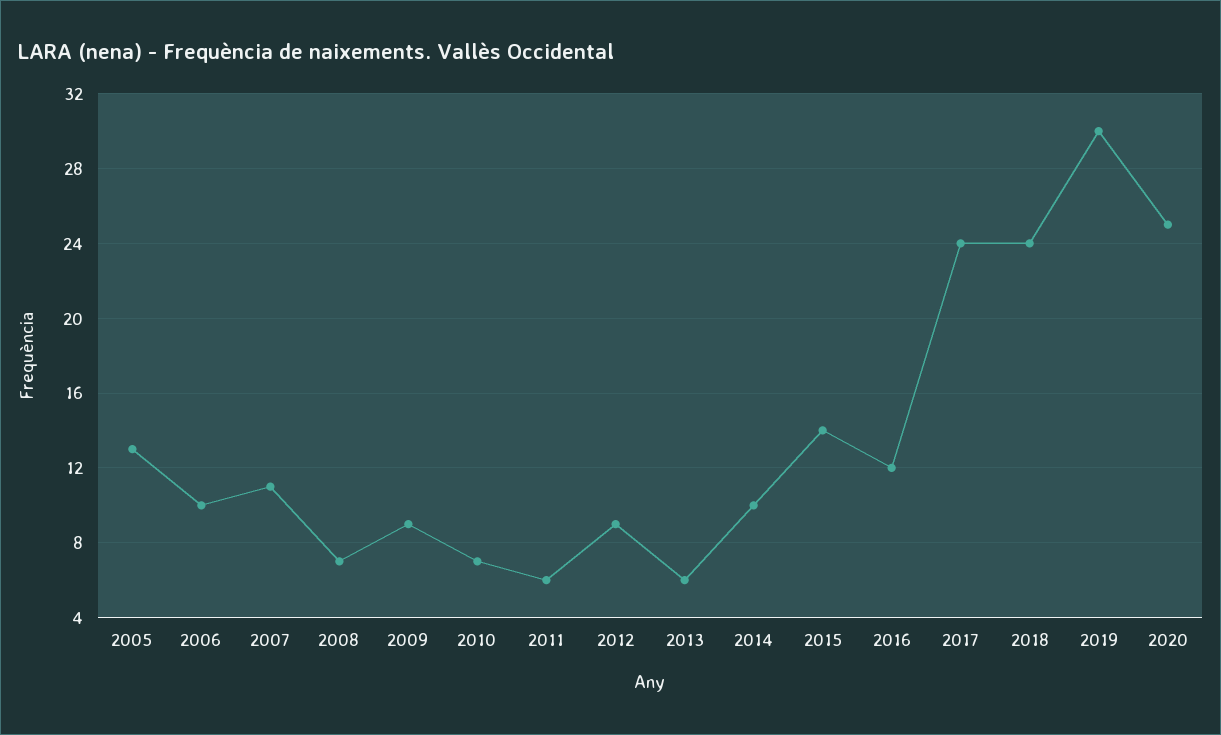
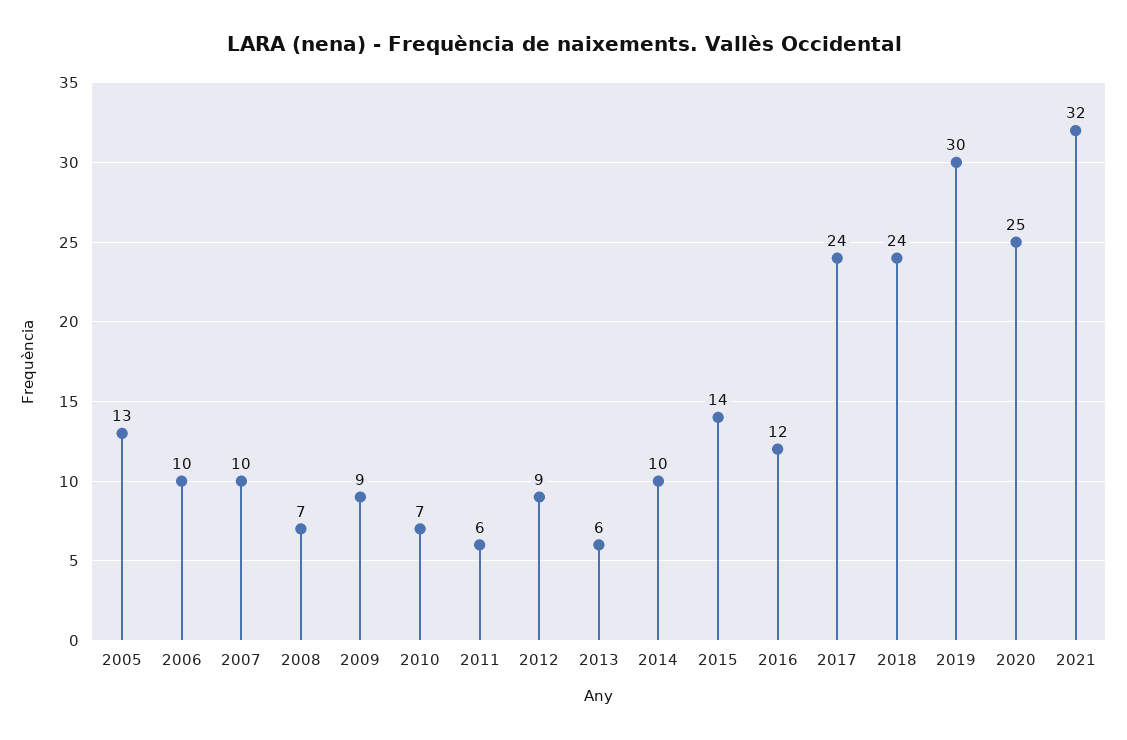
2007: 11 -> 10
2021: none -> 32

